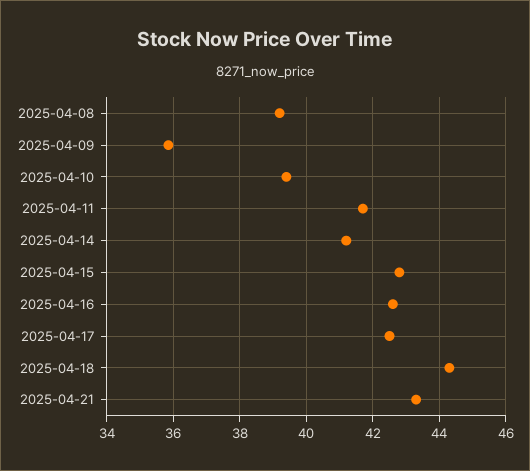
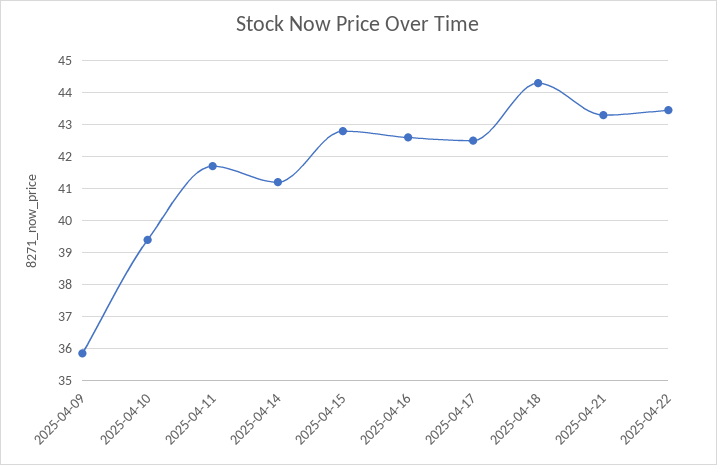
2025-04-08: 39.2 -> none
2025-04-22: none -> 43.4

